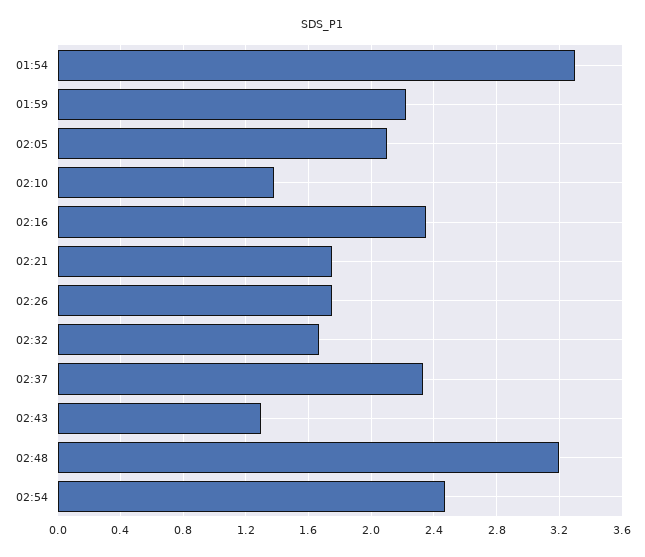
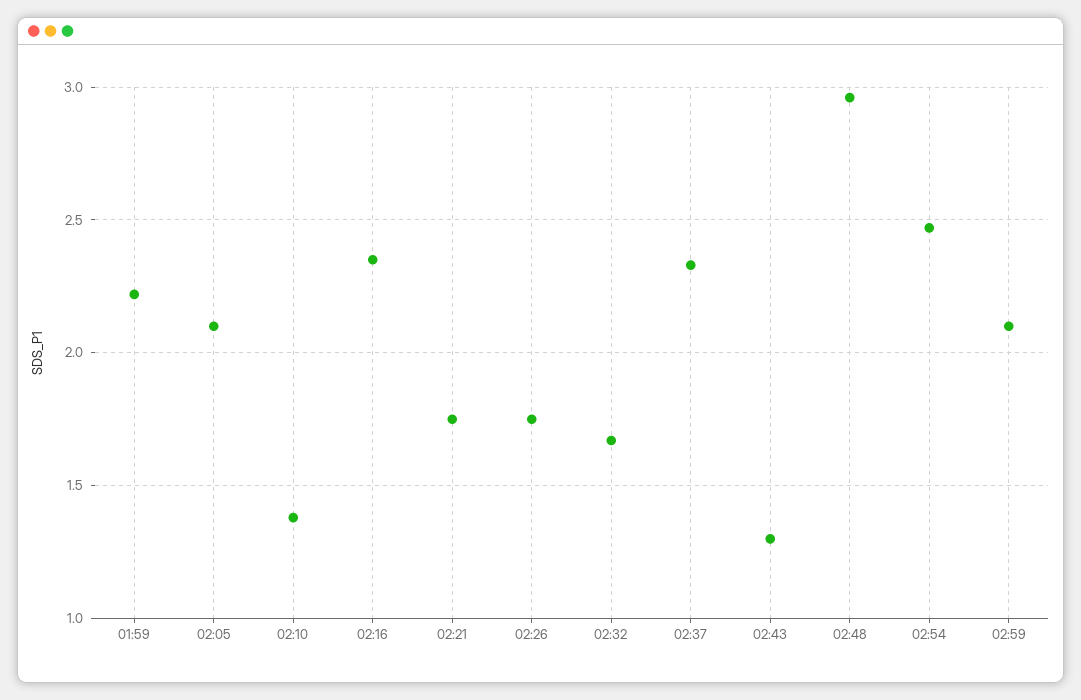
01:54: 3.3 -> none
02:48: 3.2 -> 2.95
02:59: none -> 2.1

